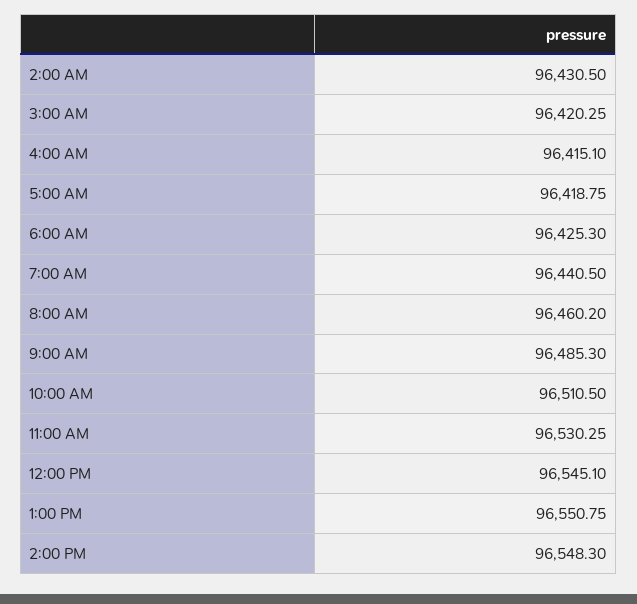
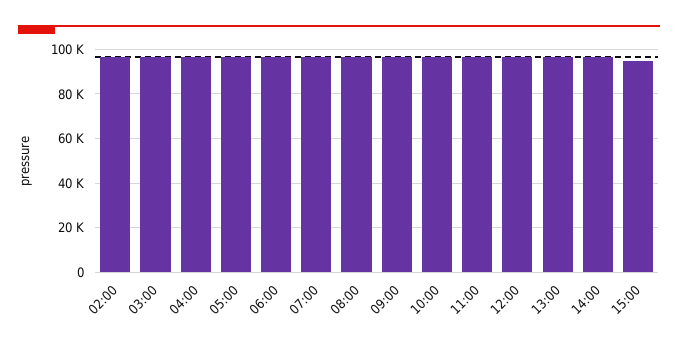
15:00: none -> 95000

